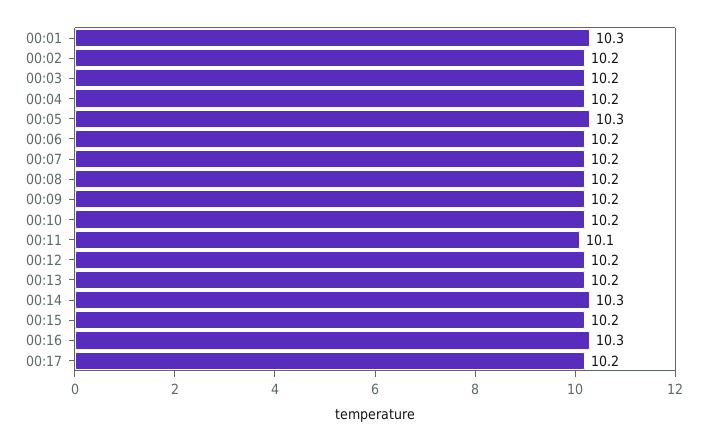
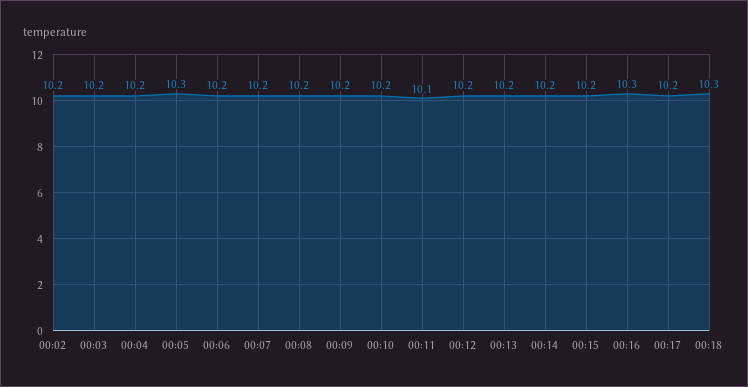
00:01: 10.3 -> none
00:14: 10.3 -> 10.2
00:18: none -> 10.3

